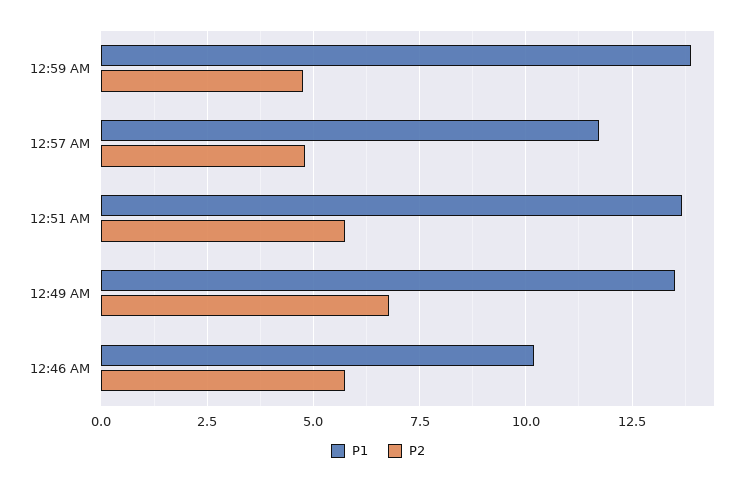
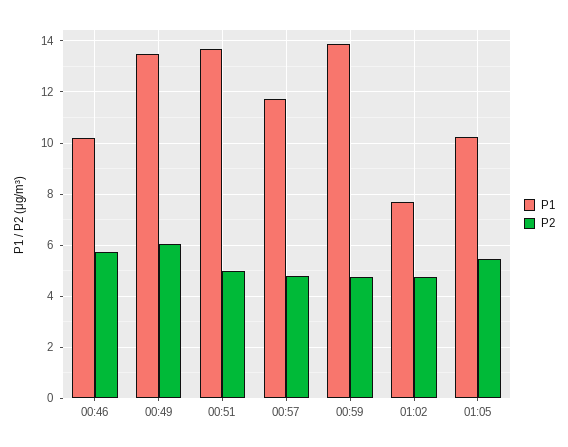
P2, 12:51 AM: 5.75 -> 5
P2, 12:49 AM: 6.75 -> 6
P1, 01:02: none -> 7.75
P2, 01:02: none -> 4.75
P1, 01:05: none -> 10.25
P2, 01:05: none -> 5.5

